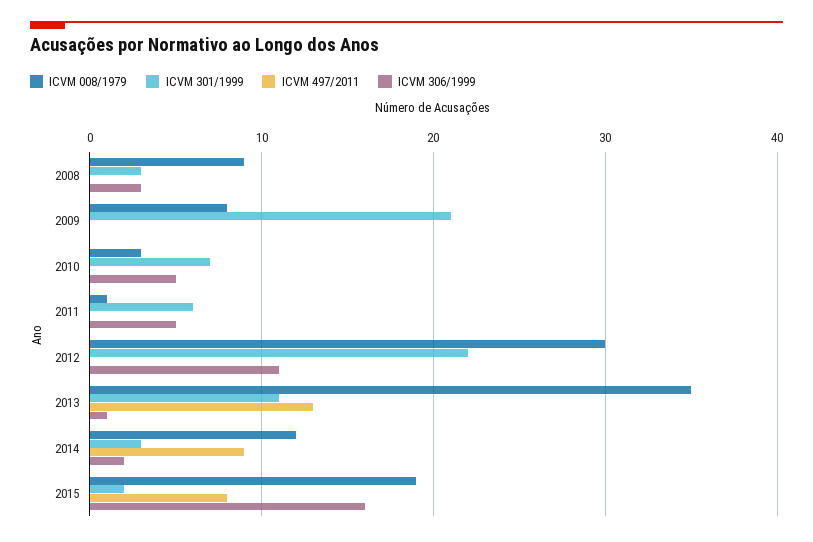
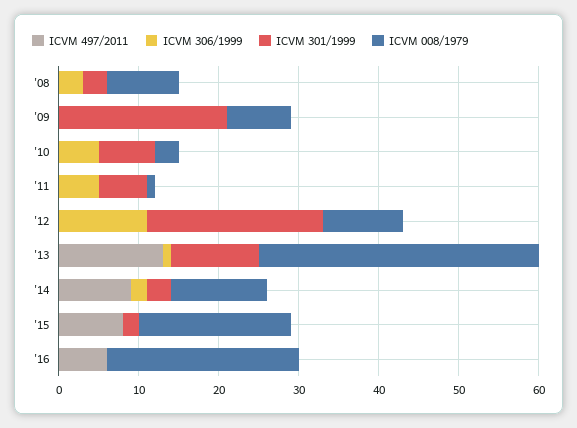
ICVM 008/1979, 2012: 30 -> 10
ICVM 306/1999, 2015: 16 -> 0
ICVM 497/2011, '16: none -> 5
ICVM 306/1999, '16: none -> 0
ICVM 301/1999, '16: none -> 0
ICVM 008/1979, '16: none -> 25

